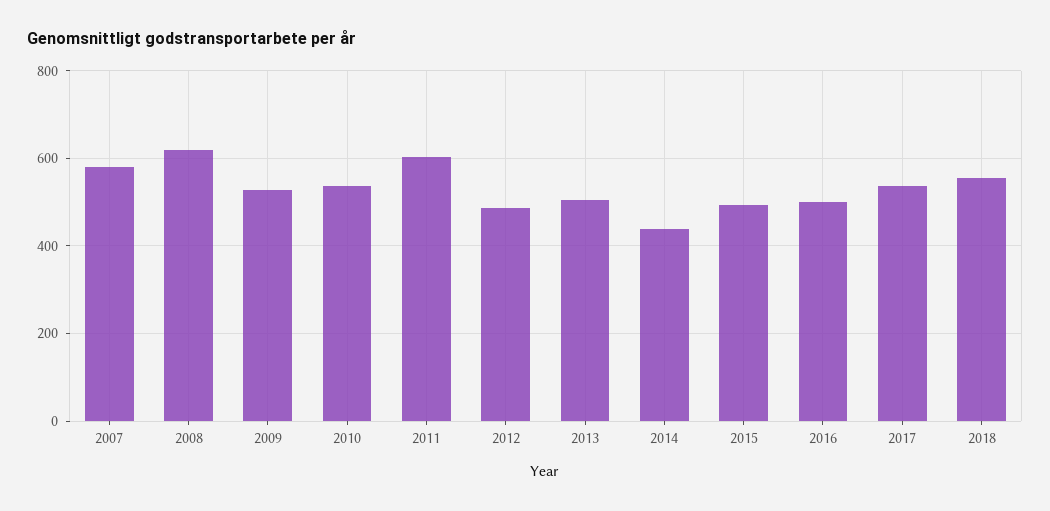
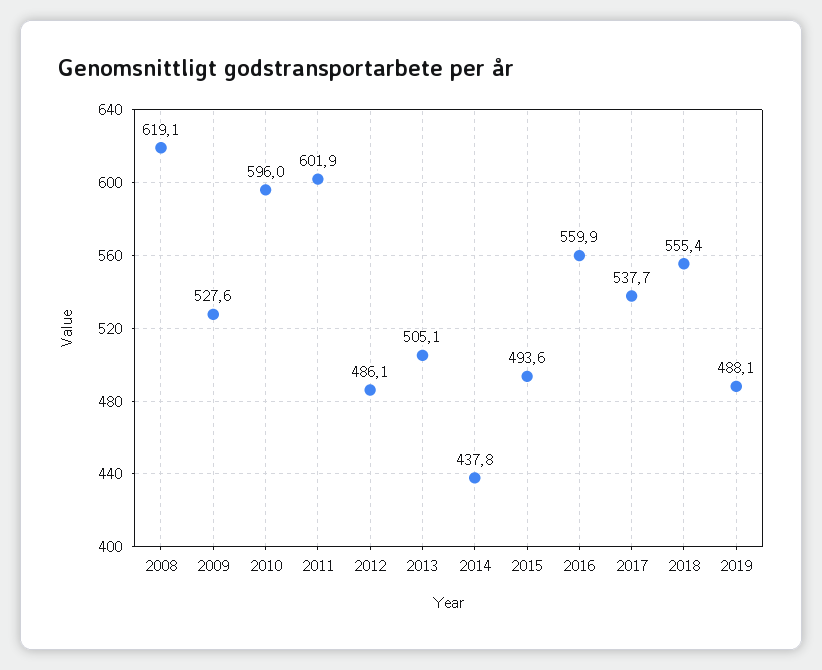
2007: 580 -> none
2010: 540 -> 596
2016: 500 -> 559.9
2019: none -> 488.1

